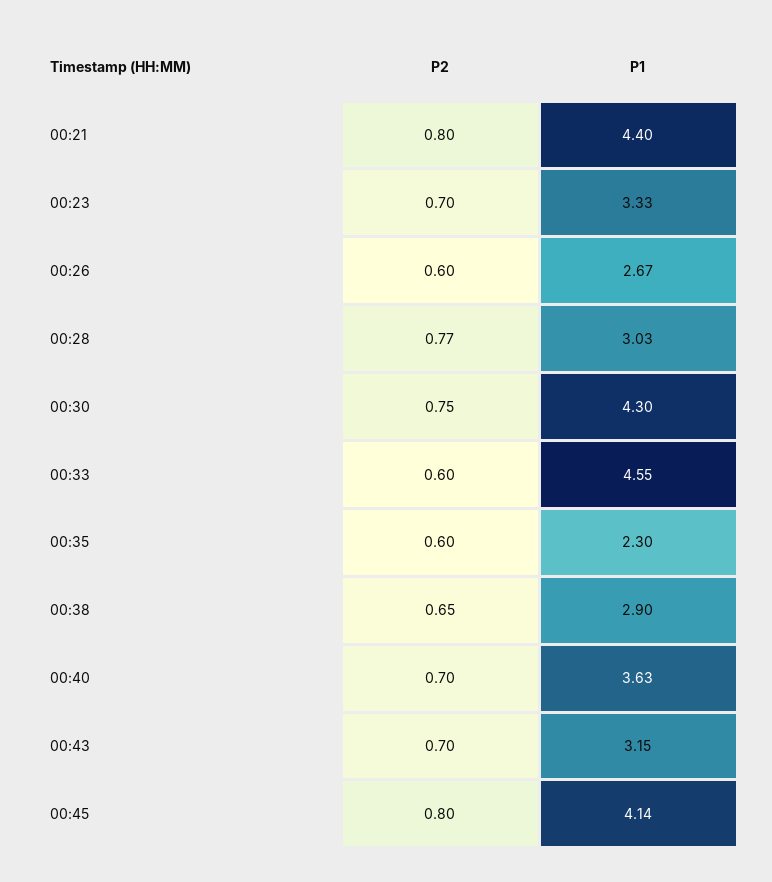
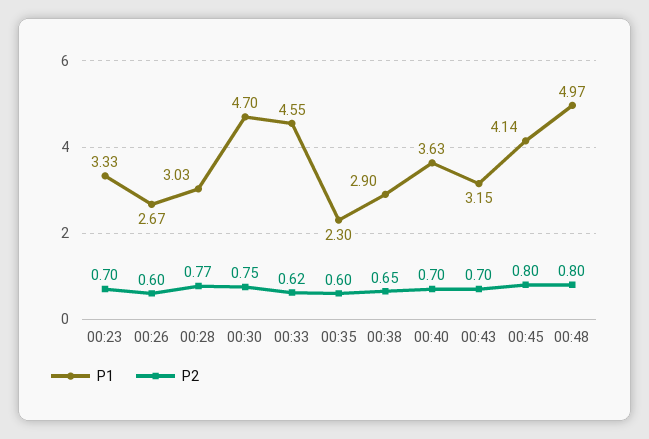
P2, 00:21: 0.8 -> none
P1, 00:21: 4.4 -> none
P1, 00:30: 4.3 -> 4.7
P2, 00:33: 0.6 -> 0.62
P1, 00:48: none -> 4.97
P2, 00:48: none -> 0.8

